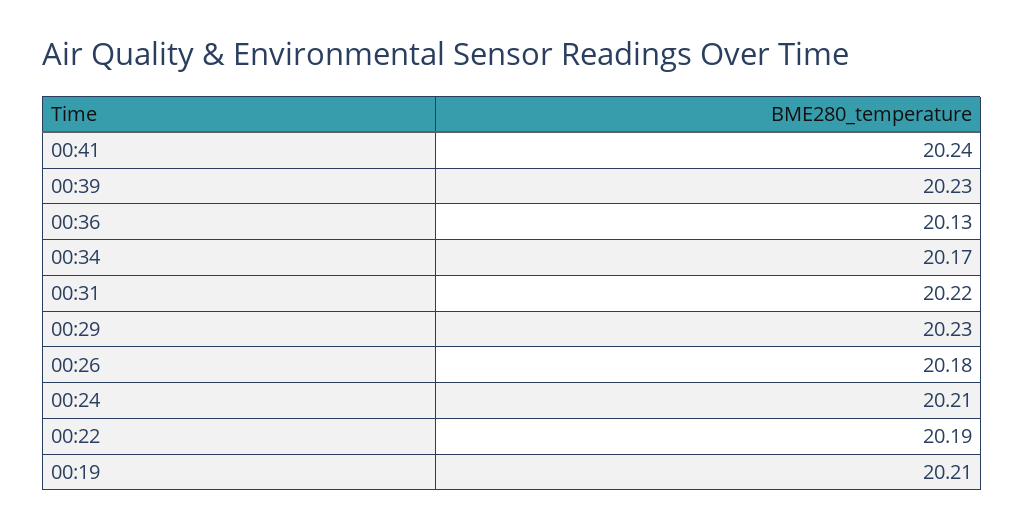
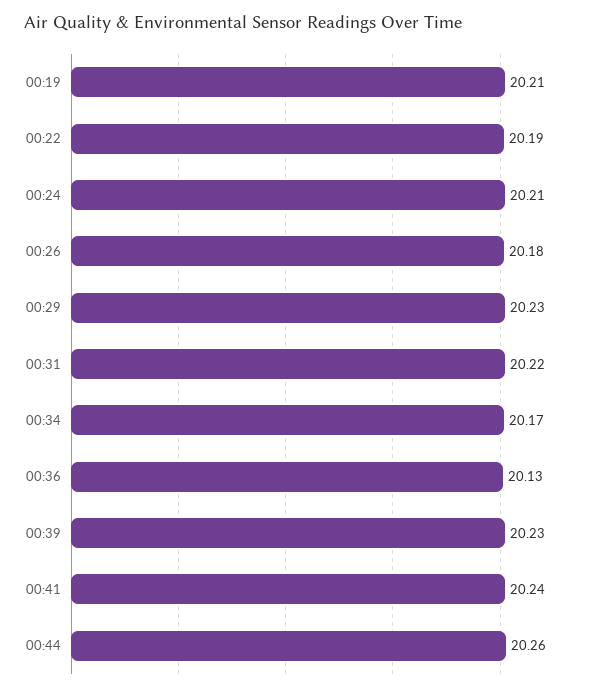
00:44: none -> 20.26

